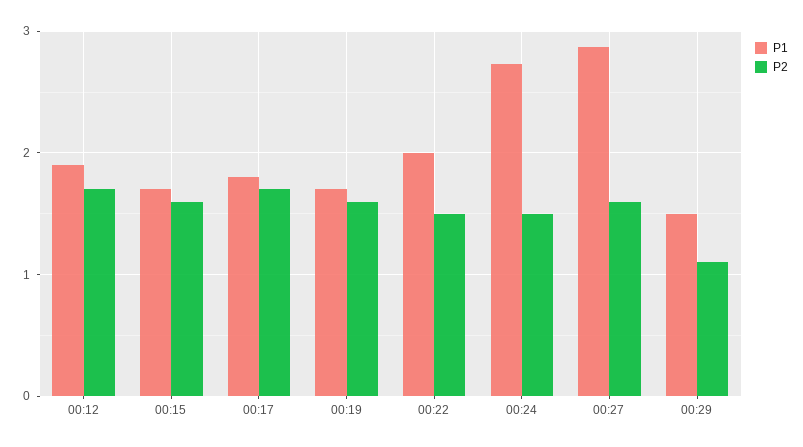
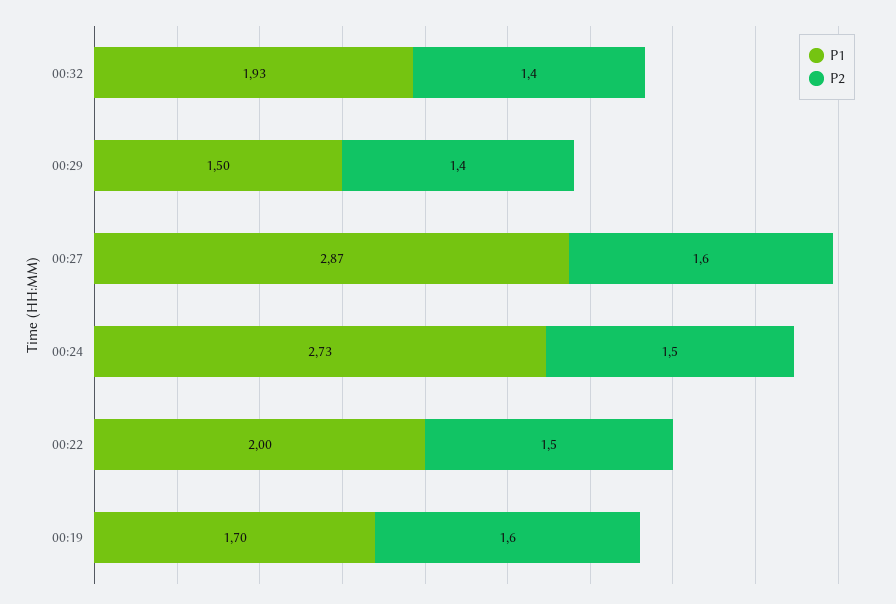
P1, 00:12: 1.9 -> none
P2, 00:12: 1.7 -> none
P1, 00:15: 1.7 -> none
P2, 00:15: 1.6 -> none
P1, 00:17: 1.8 -> none
P2, 00:17: 1.7 -> none
P2, 00:29: 1.1 -> 1.4
P1, 00:32: none -> 1.93
P2, 00:32: none -> 1.4

